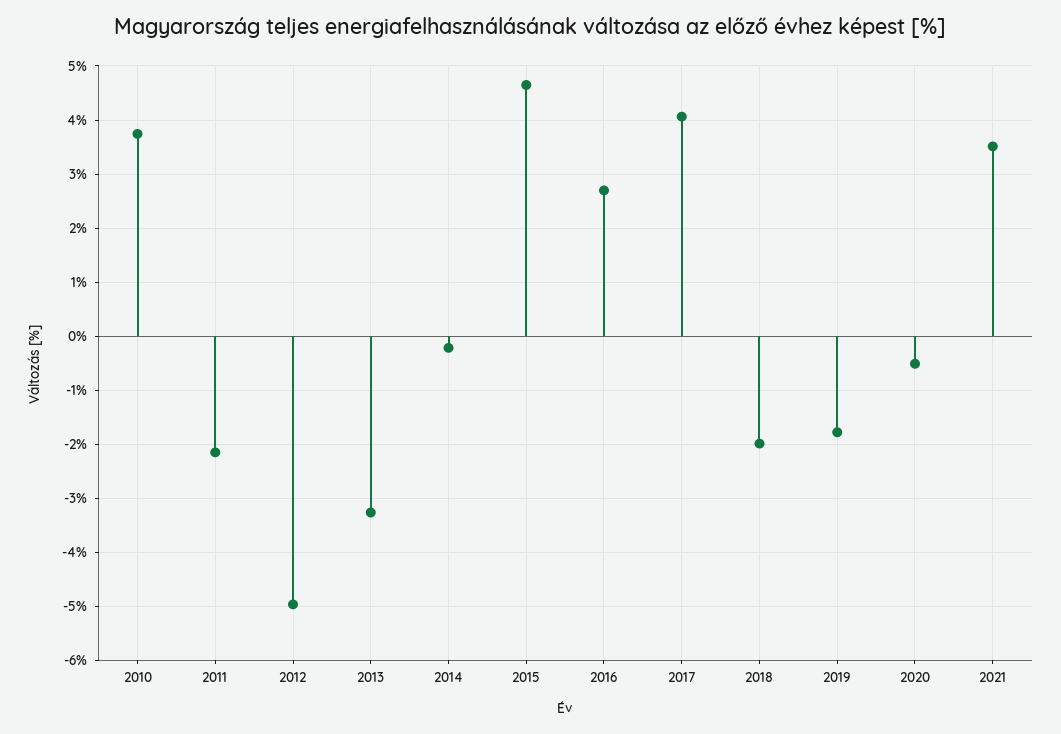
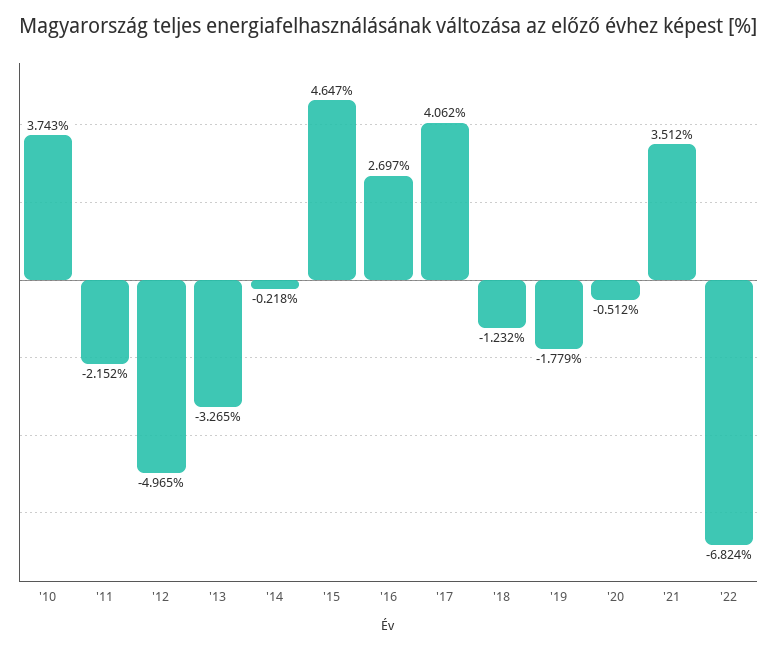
2018: -2 -> -1.232
'22: none -> -6.824

